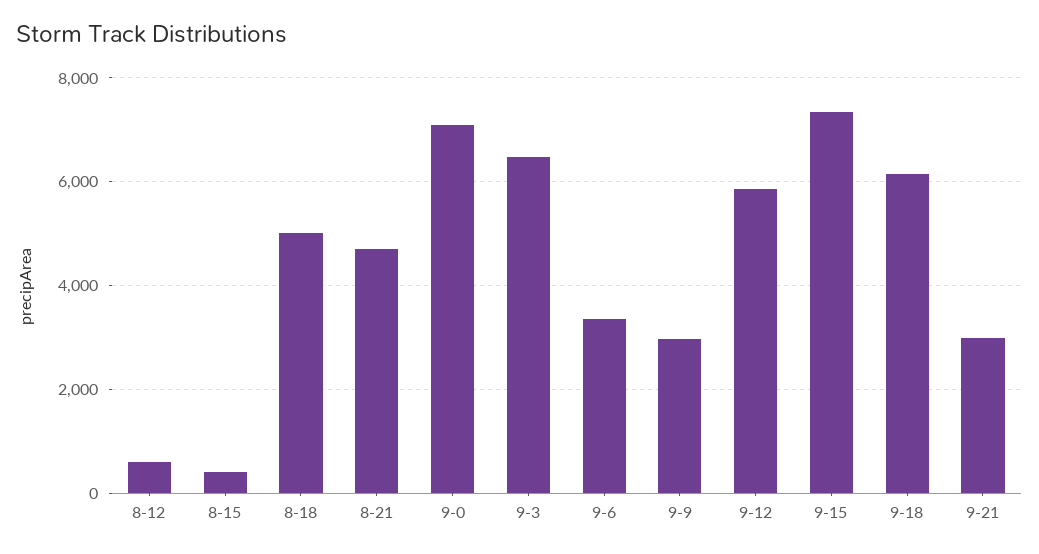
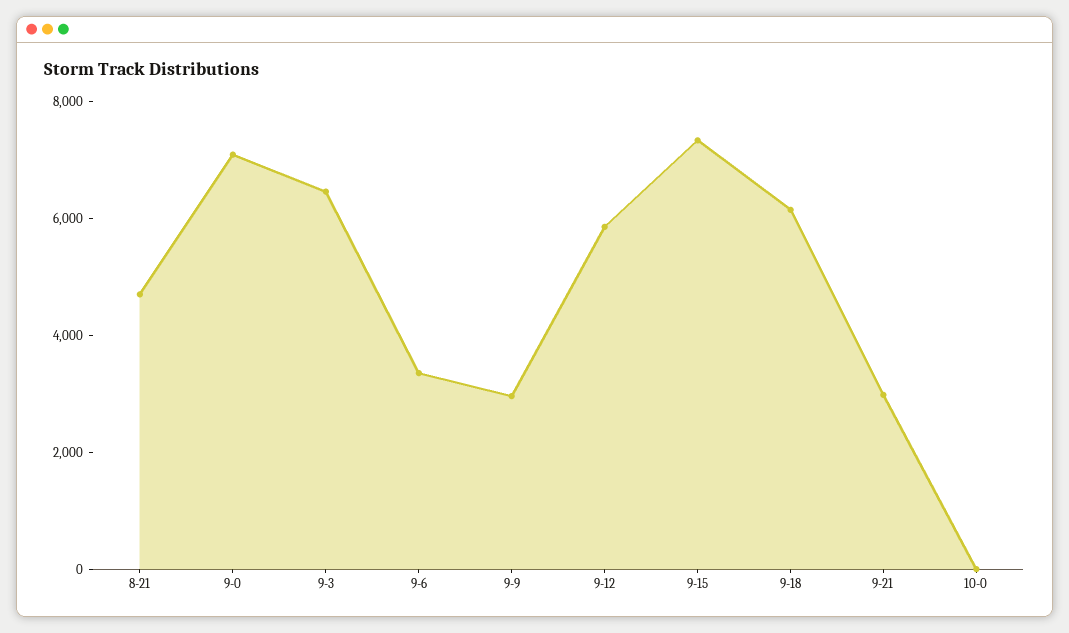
8-12: 600 -> none
8-15: 400 -> none
8-18: 5000 -> none
10-0: none -> 0

